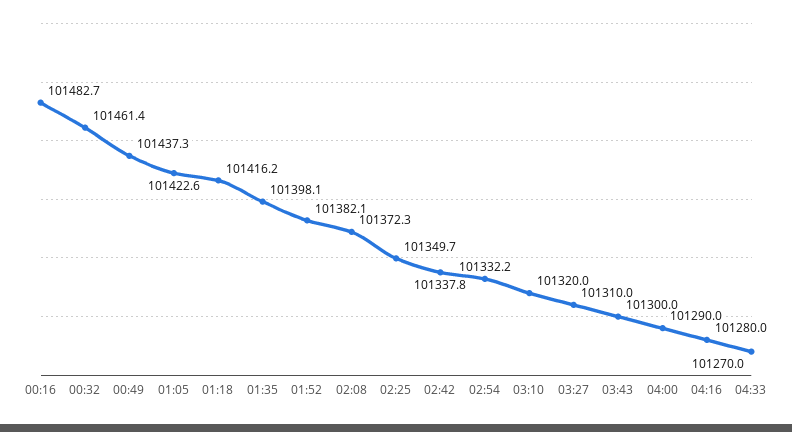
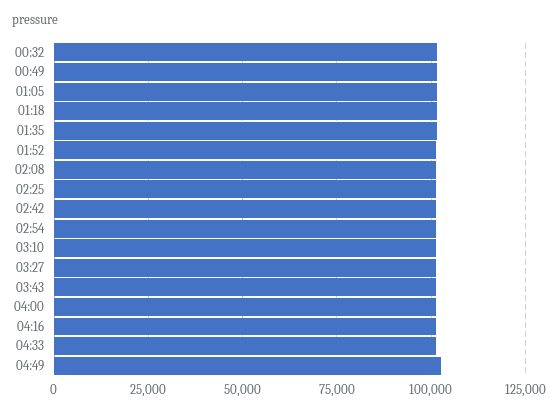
00:16: 101482.7 -> none
04:49: none -> 102500

